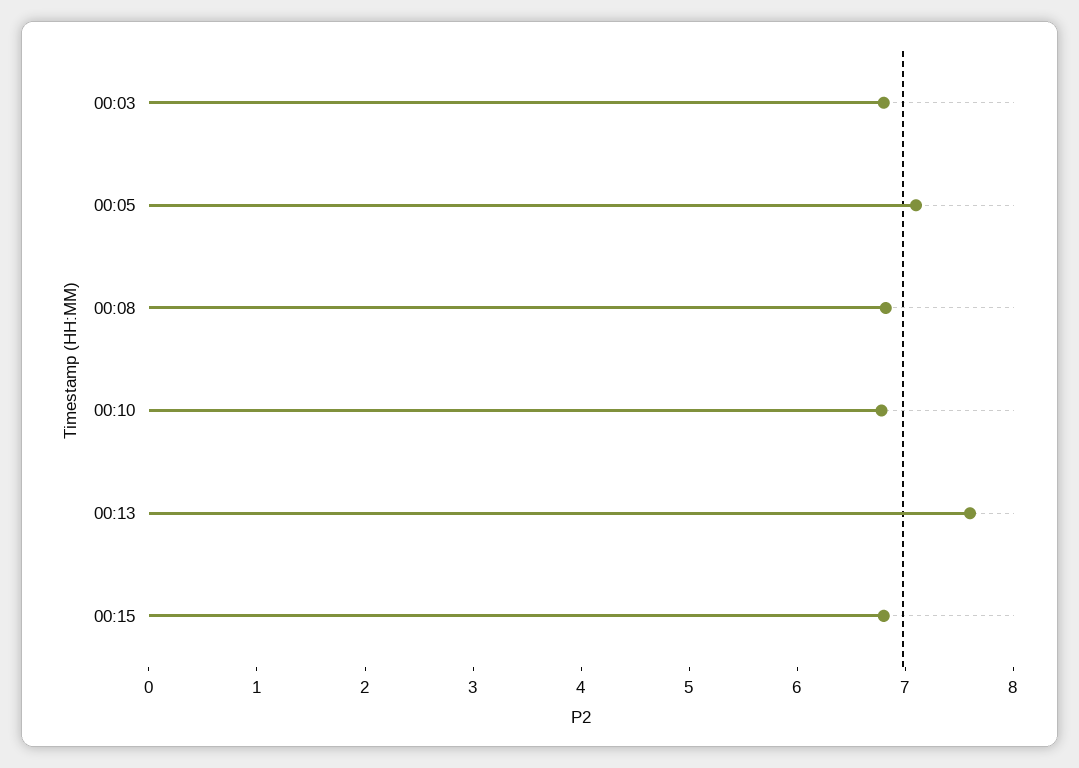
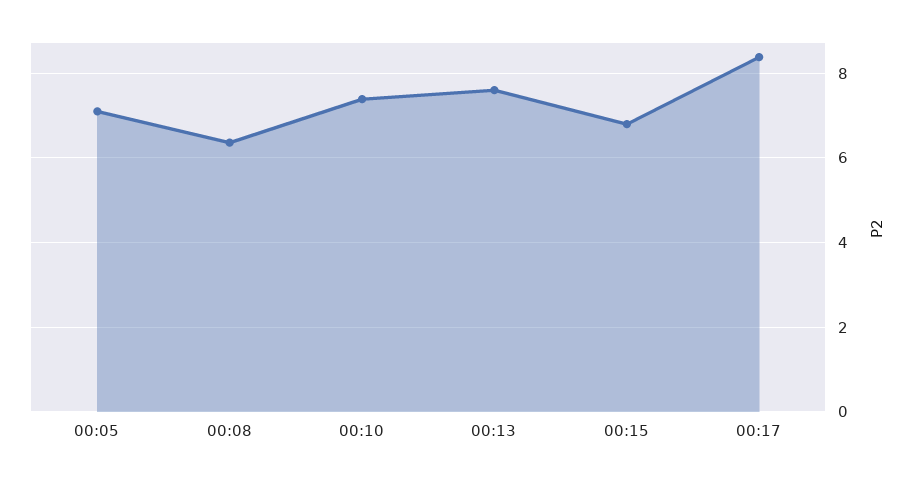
00:03: 6.8 -> none
00:08: 6.8 -> 6.4
00:10: 6.8 -> 7.4
00:17: none -> 8.4

